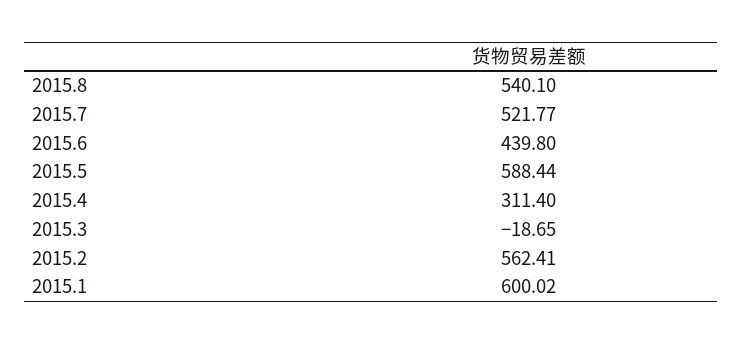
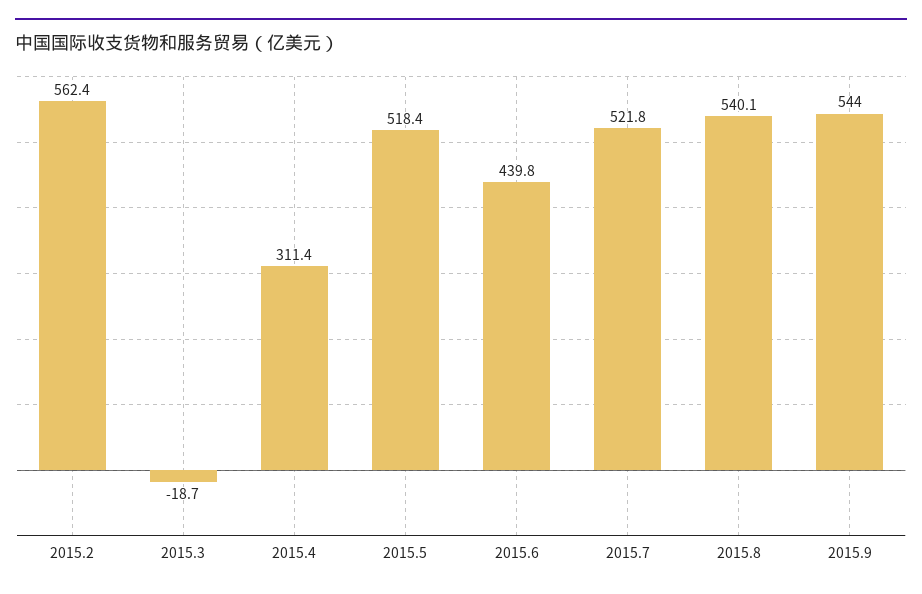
2015.5: 588.44 -> 518.4
2015.1: 600.02 -> none
2015.9: none -> 544

